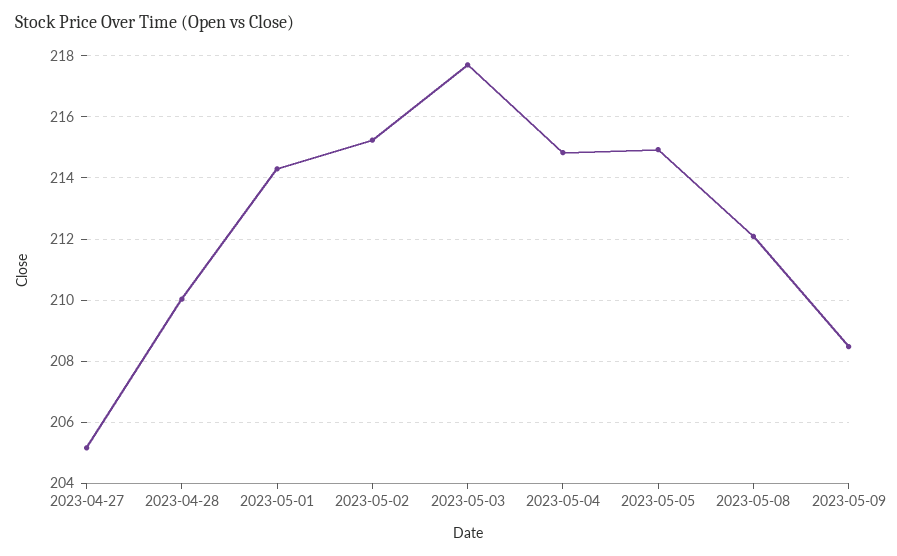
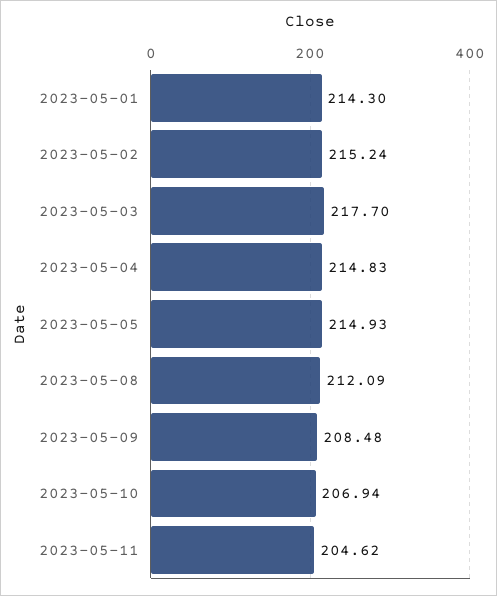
2023-04-27: 205.2 -> none
2023-04-28: 210 -> none
2023-05-10: none -> 206.94
2023-05-11: none -> 204.62

